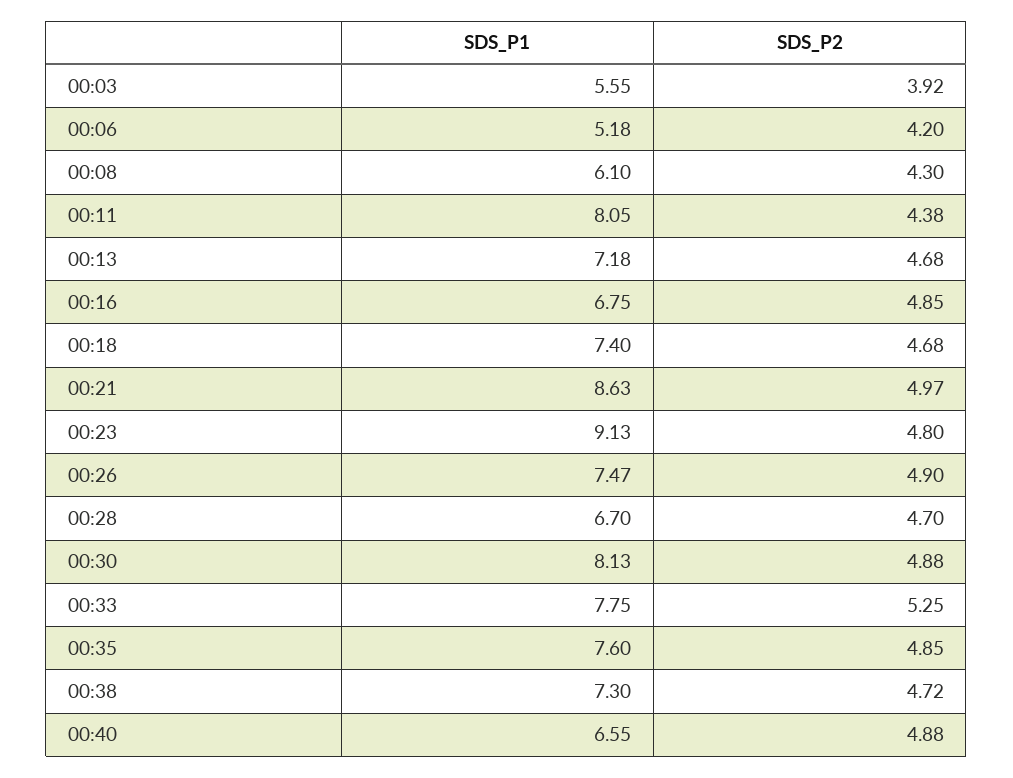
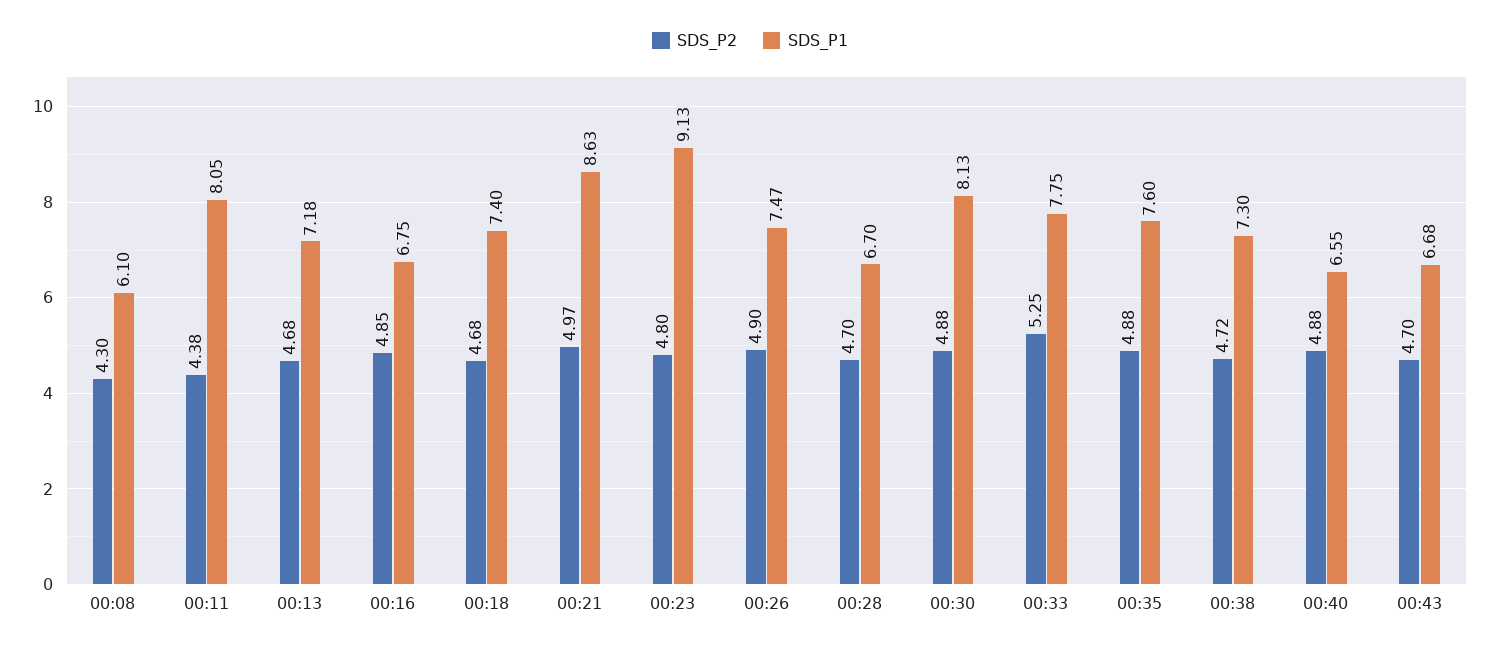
SDS_P1, 00:03: 5.55 -> none
SDS_P2, 00:03: 3.92 -> none
SDS_P1, 00:06: 5.18 -> none
SDS_P2, 00:06: 4.2 -> none
SDS_P2, 00:35: 4.85 -> 4.88
SDS_P2, 00:43: none -> 4.7
SDS_P1, 00:43: none -> 6.68

